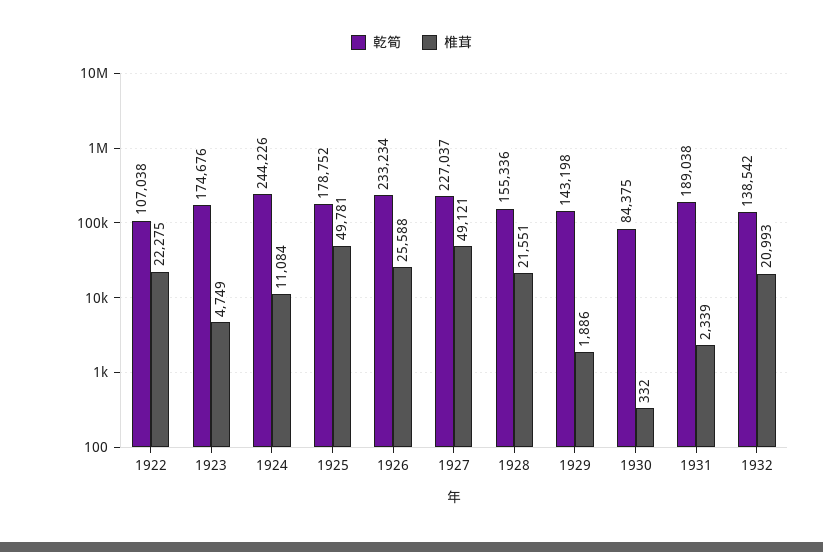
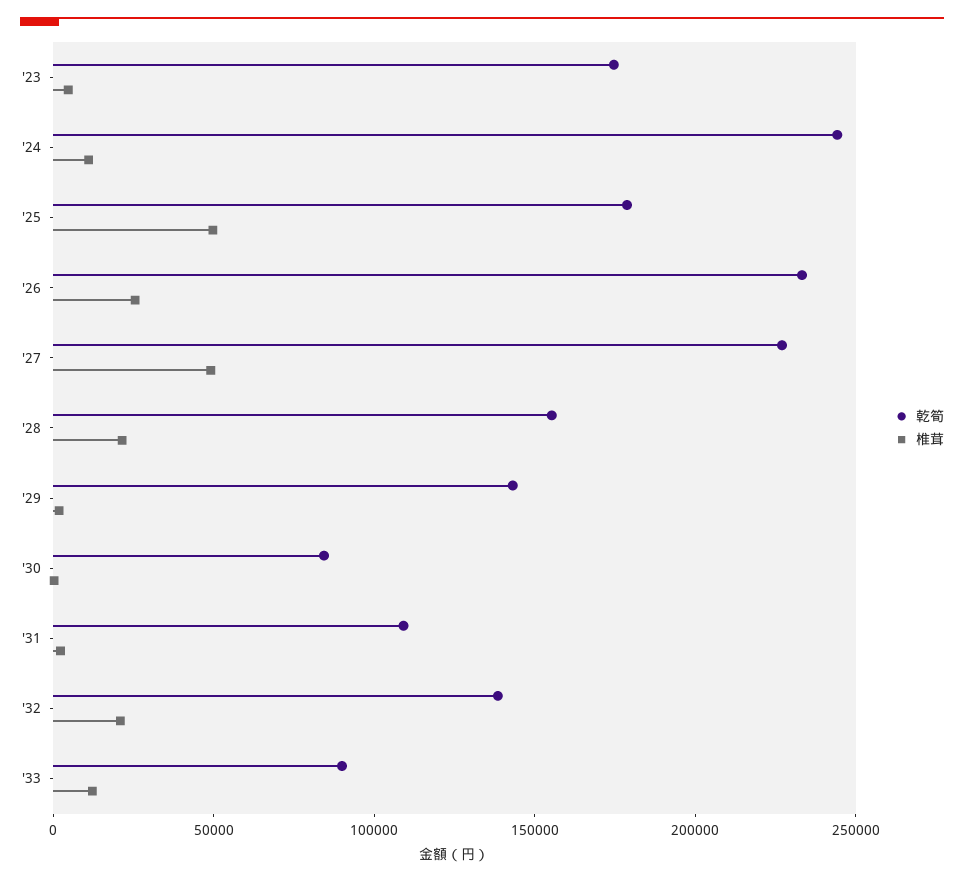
乾筍, 1922: 107038 -> none
椎茸, 1922: 22275 -> none
乾筍, 1931: 189038 -> 110000
乾筍, '33: none -> 90000
椎茸, '33: none -> 10000

